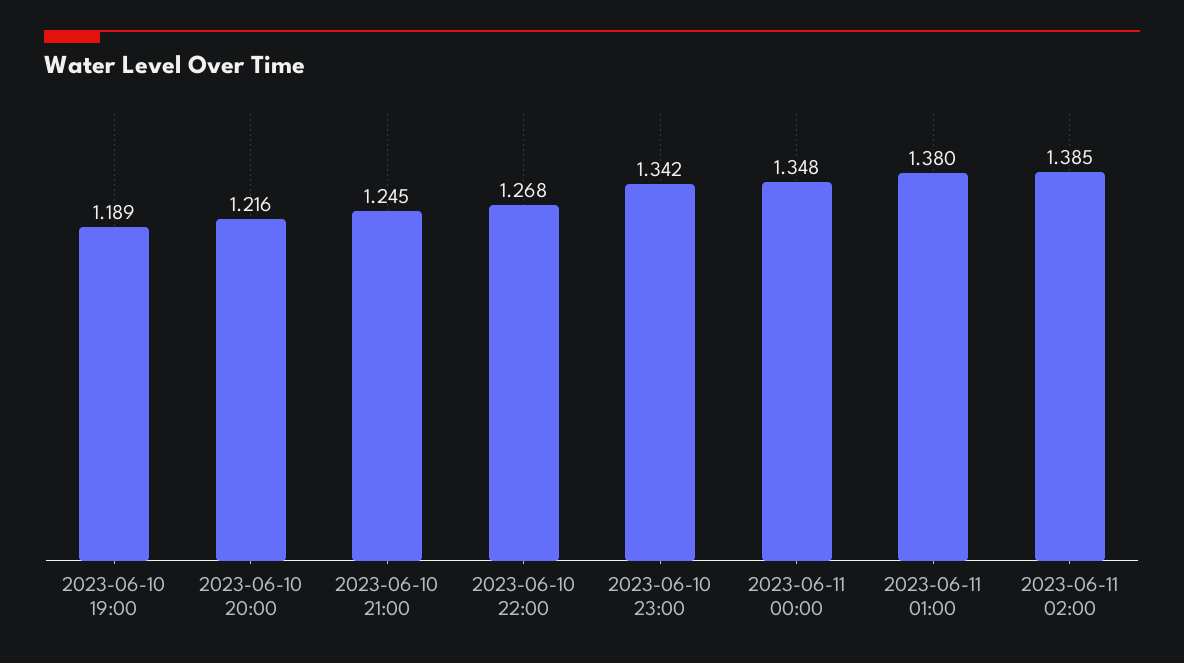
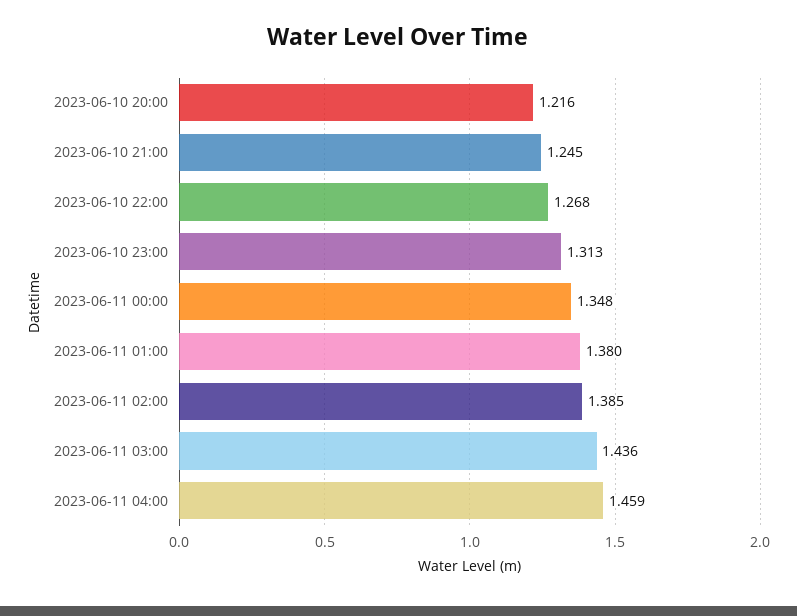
2023-06-10 19:00: 1.189 -> none
2023-06-10 23:00: 1.342 -> 1.313
2023-06-11 03:00: none -> 1.436
2023-06-11 04:00: none -> 1.459

